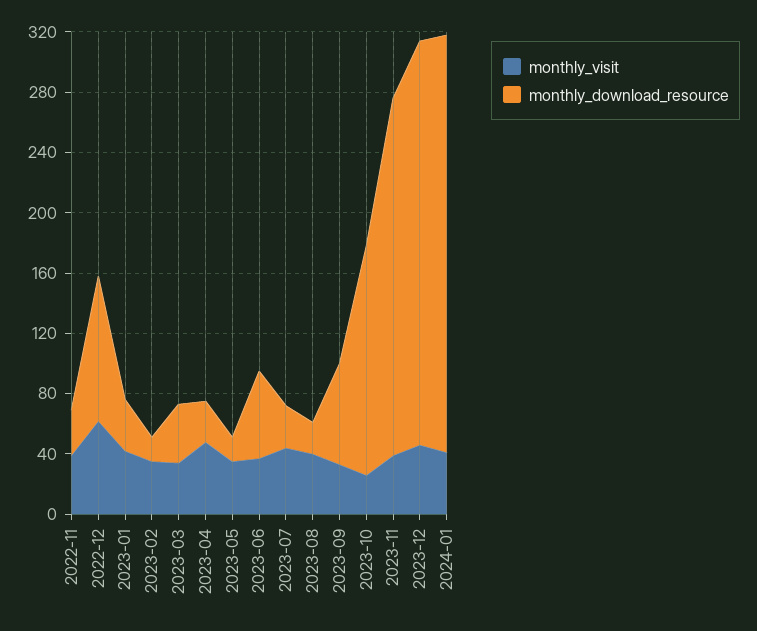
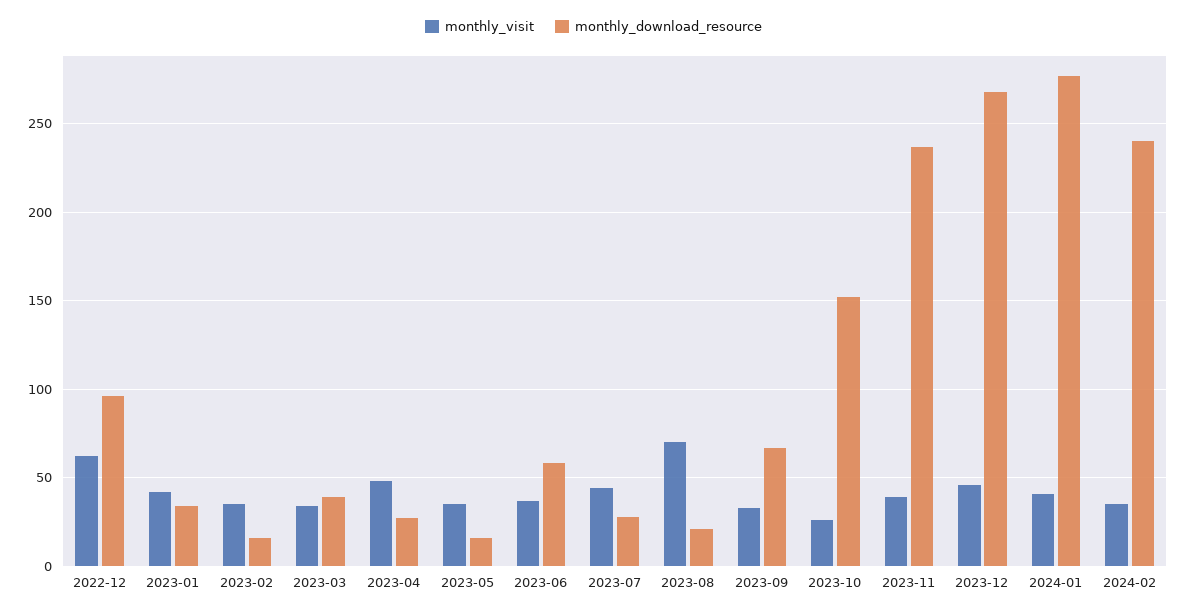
monthly_visit, 2022-11: 40 -> none
monthly_download_resource, 2022-11: 30 -> none
monthly_visit, 2023-08: 40 -> 70
monthly_visit, 2024-02: none -> 35
monthly_download_resource, 2024-02: none -> 240

